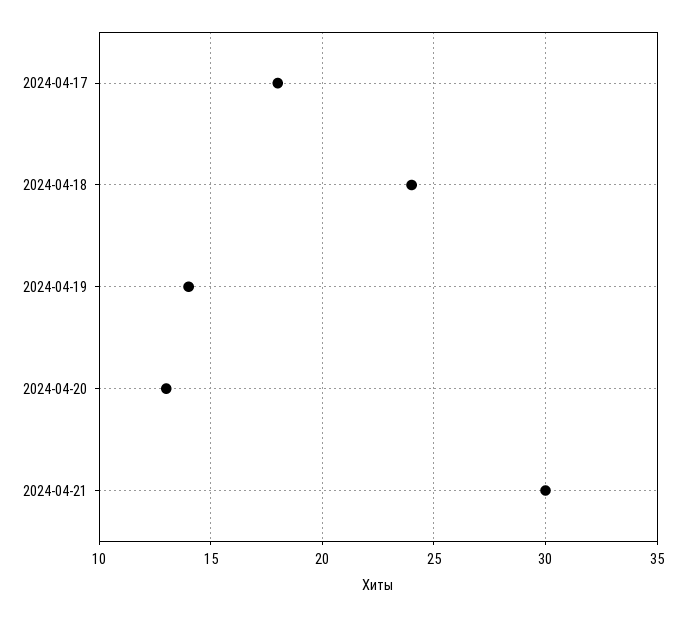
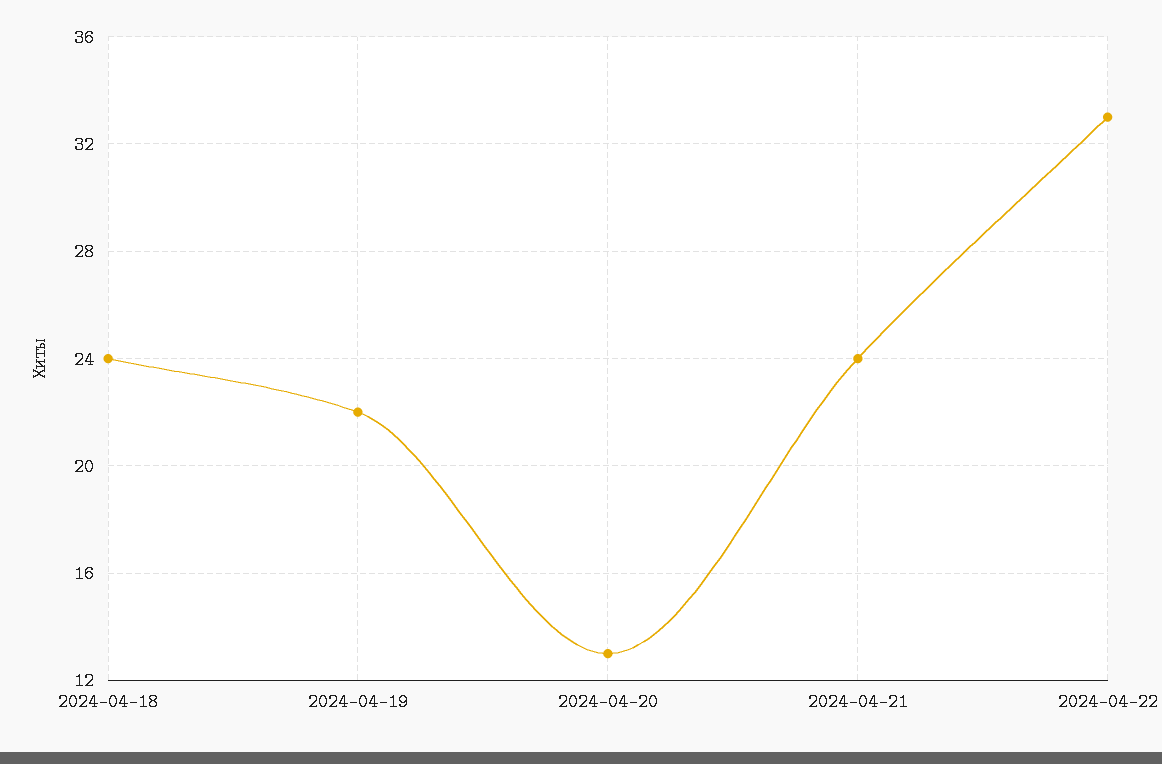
2024-04-17: 18 -> none
2024-04-19: 14 -> 22
2024-04-21: 30 -> 24
2024-04-22: none -> 33

